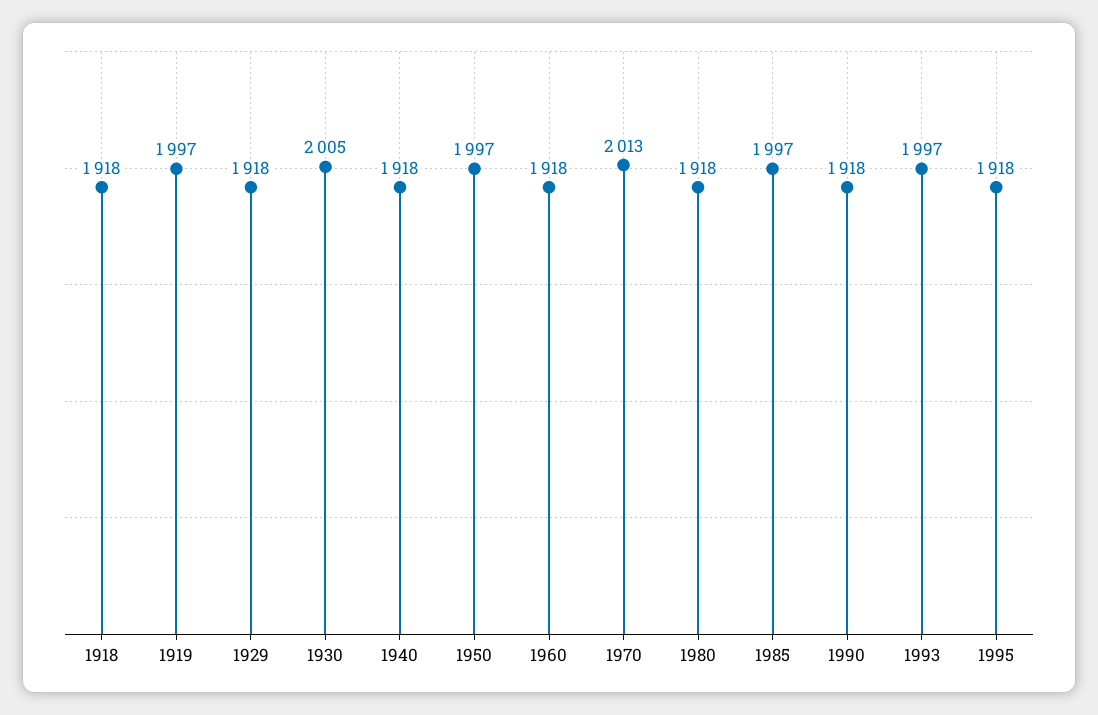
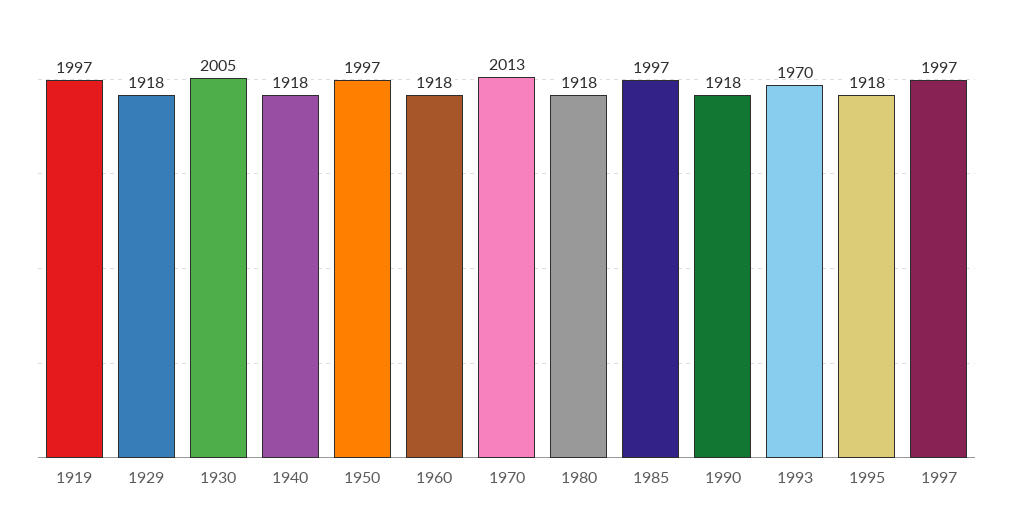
1918: 1918 -> none
1993: 1997 -> 1970
1997: none -> 1997

